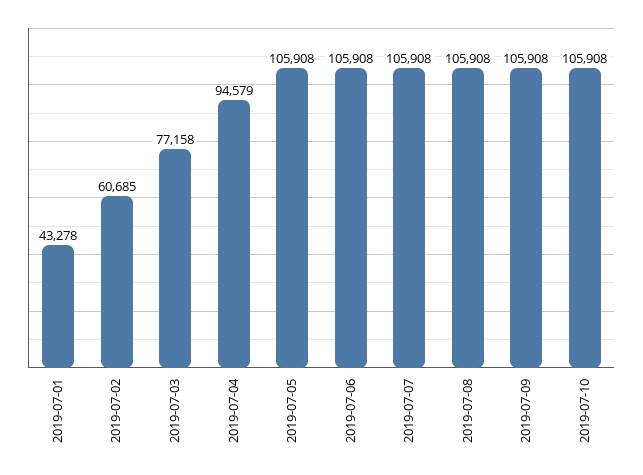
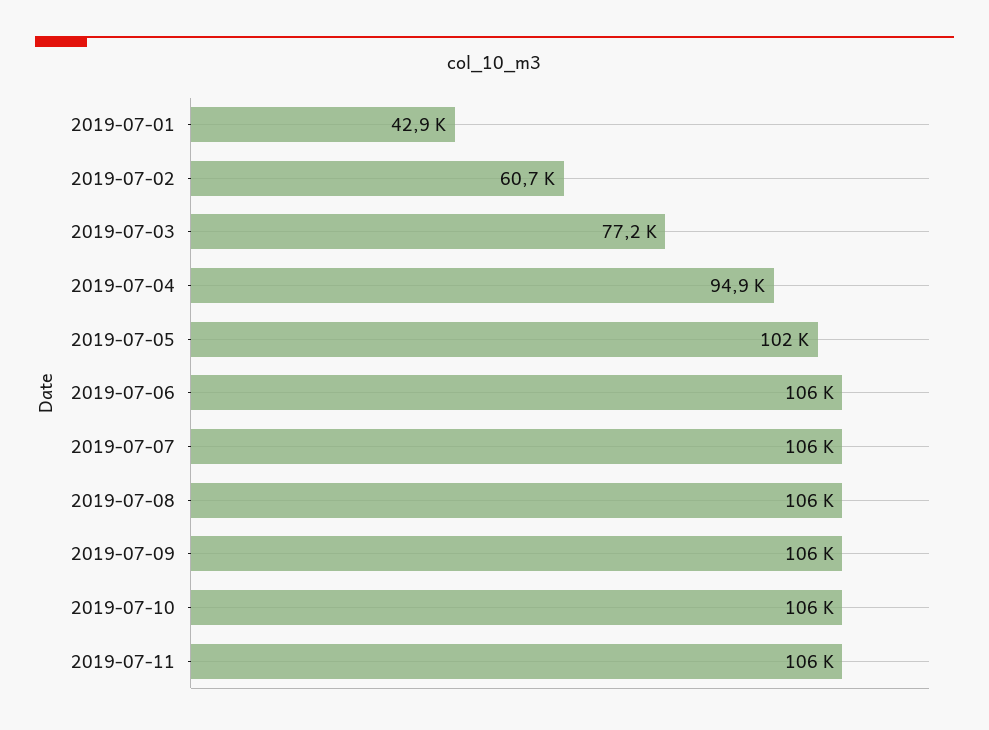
2019-07-01: 43278 -> 42900
2019-07-04: 94579 -> 94900
2019-07-05: 105908 -> 102000
2019-07-11: none -> 106000

